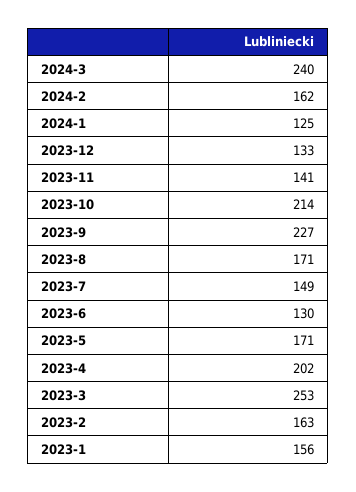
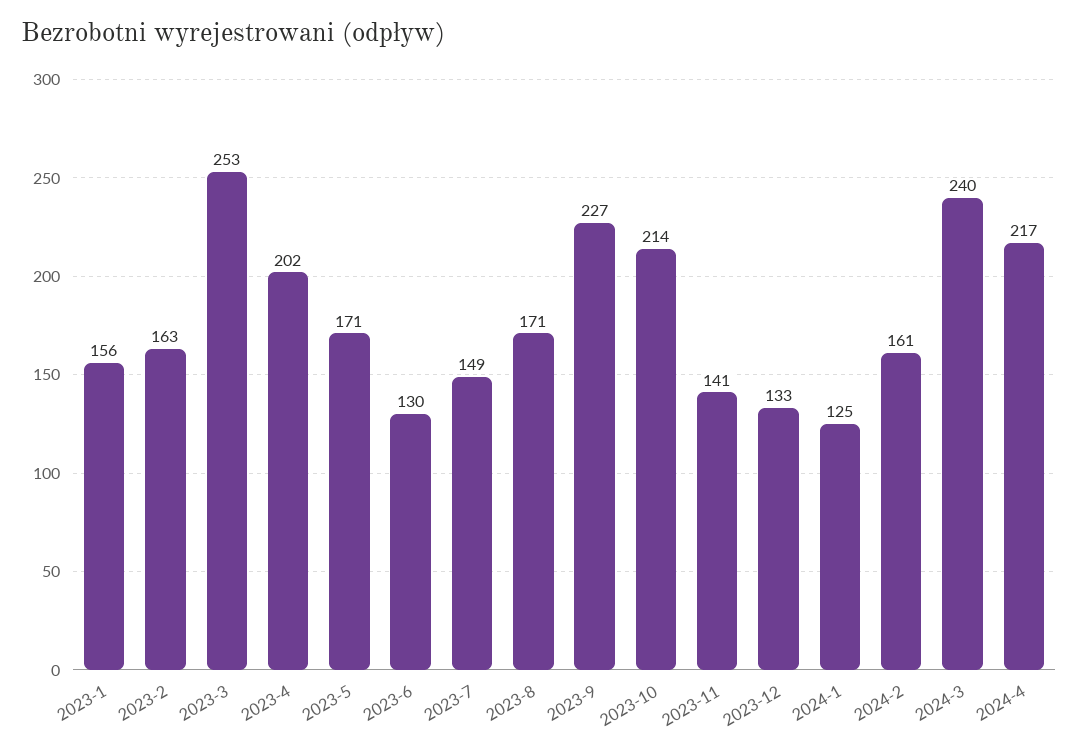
2024-2: 162 -> 161
2024-4: none -> 217

